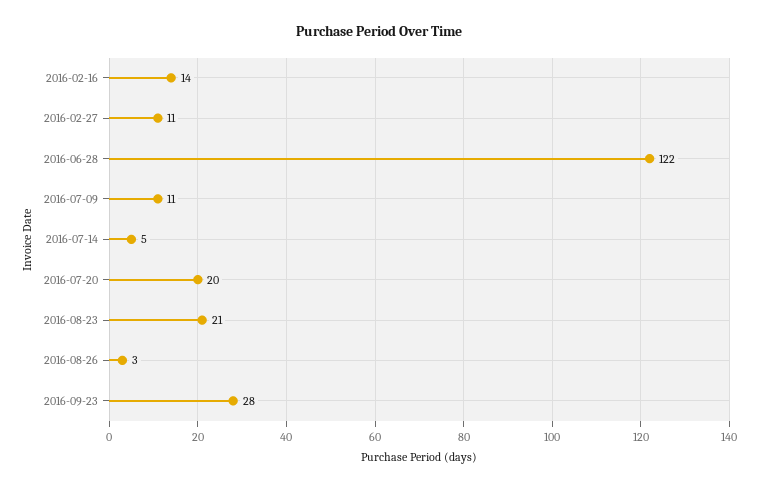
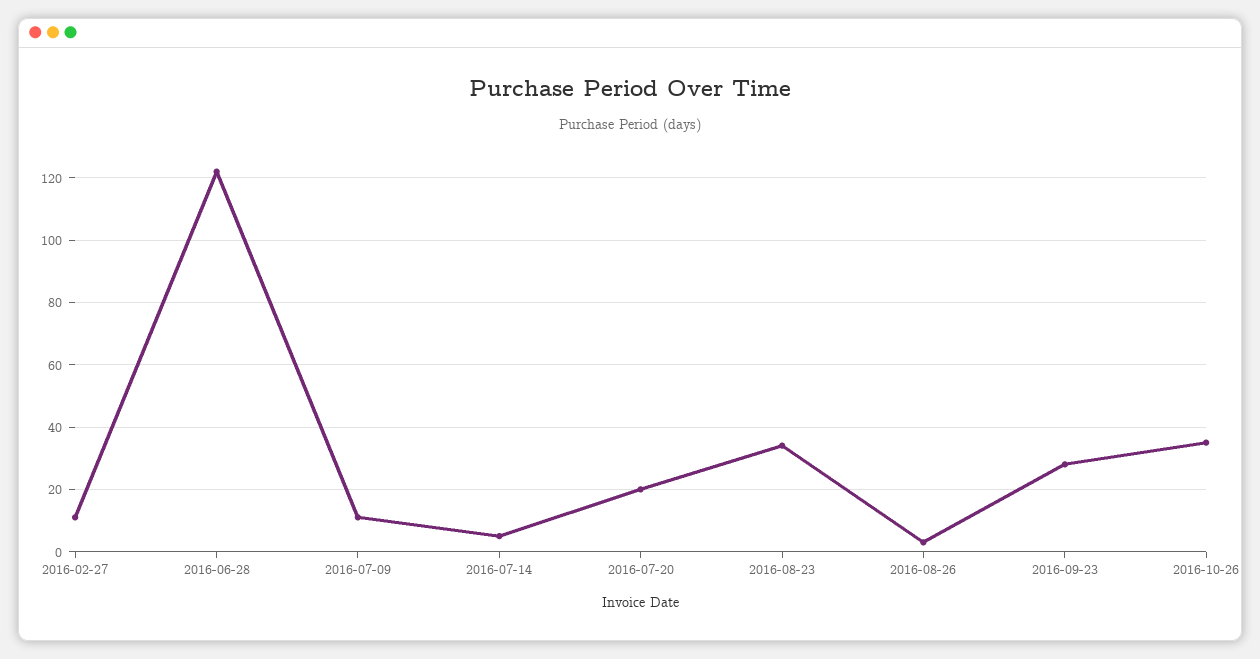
2016-02-16: 14 -> none
2016-08-23: 21 -> 35
2016-10-26: none -> 35

